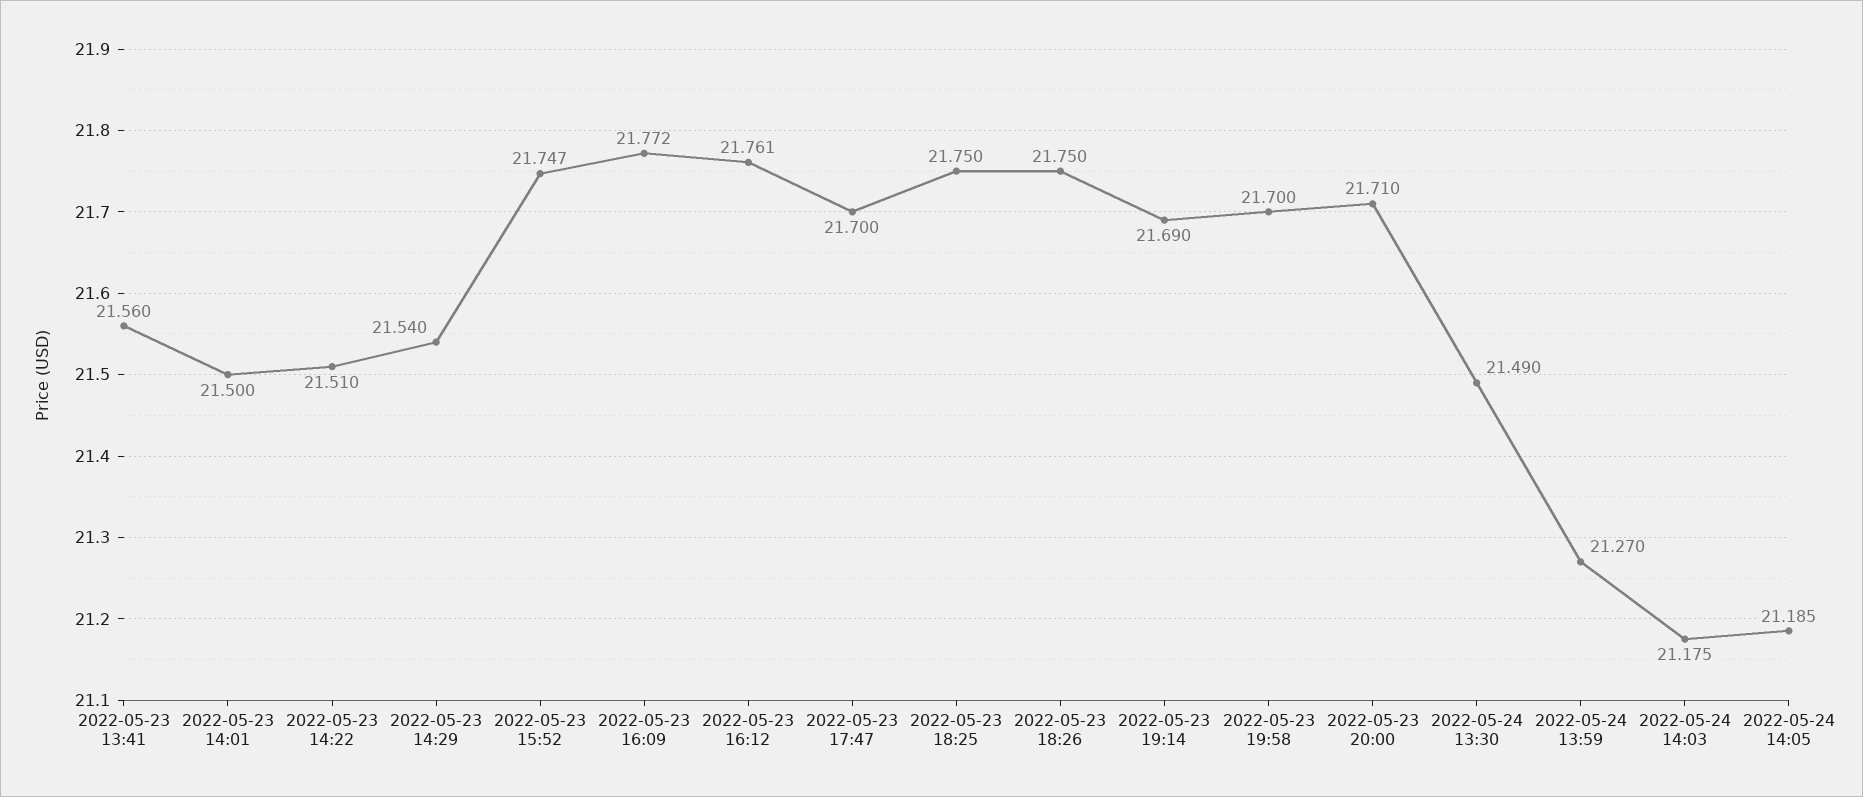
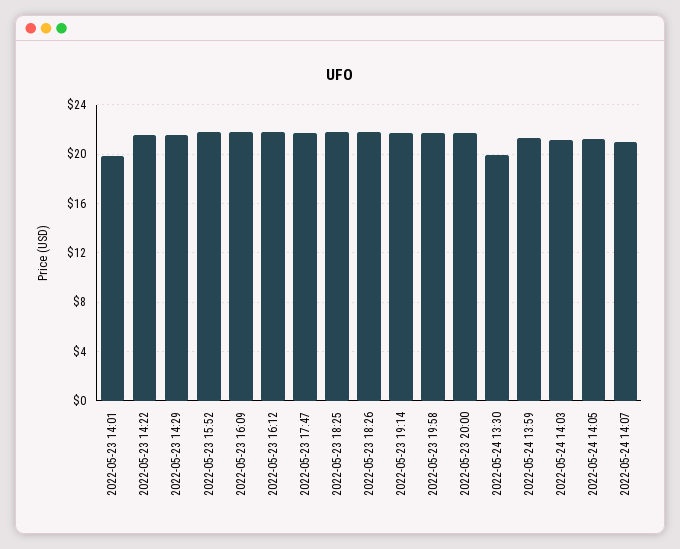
2022-05-23 13:41: 21.56 -> none
2022-05-23 14:01: 21.5 -> 20
2022-05-24 13:30: 21.49 -> 20
2022-05-24 14:07: none -> 21

